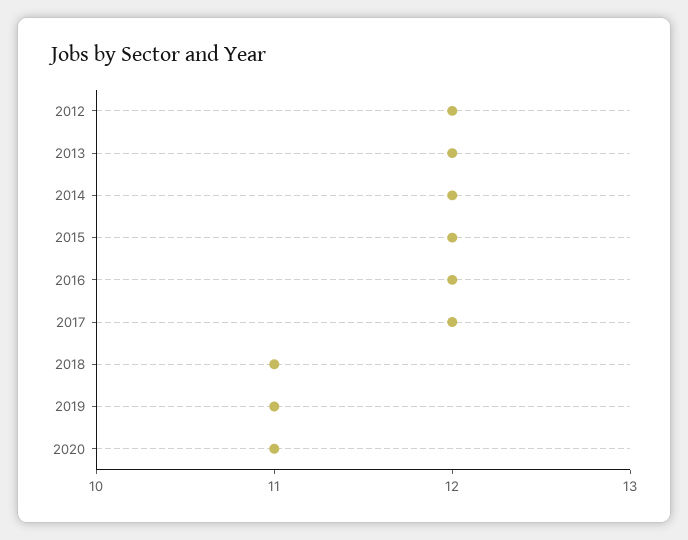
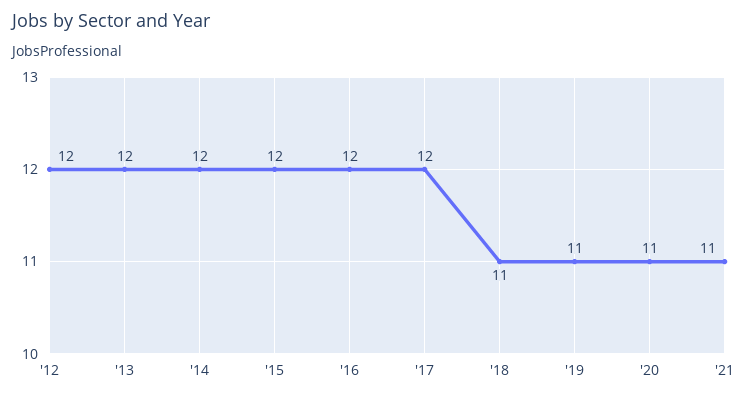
'21: none -> 11

